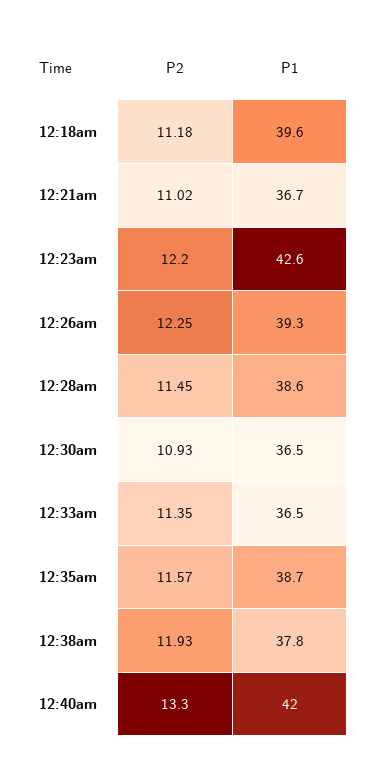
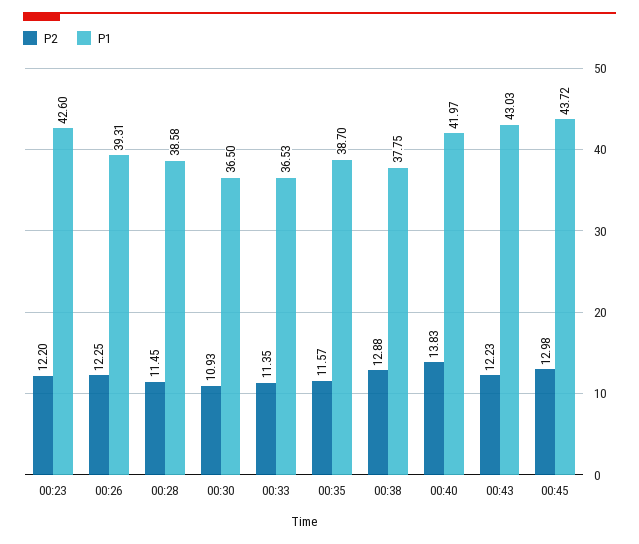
P2, 12:18am: 11.18 -> none
P1, 12:18am: 39.6 -> none
P2, 12:21am: 11.02 -> none
P1, 12:21am: 36.7 -> none
P2, 12:38am: 11.93 -> 12.88
P2, 12:40am: 13.3 -> 13.83
P2, 00:43: none -> 12.23
P1, 00:43: none -> 43.03
P2, 00:45: none -> 12.98
P1, 00:45: none -> 43.72

